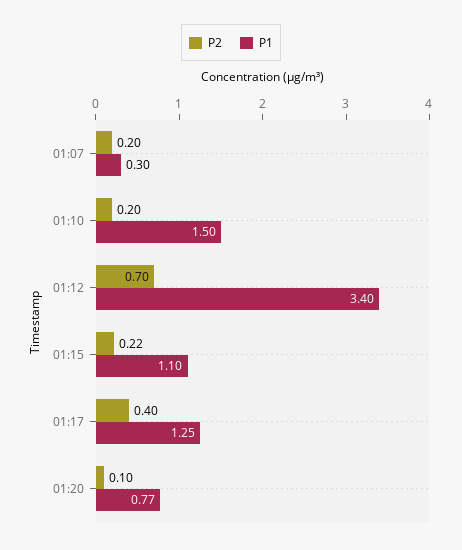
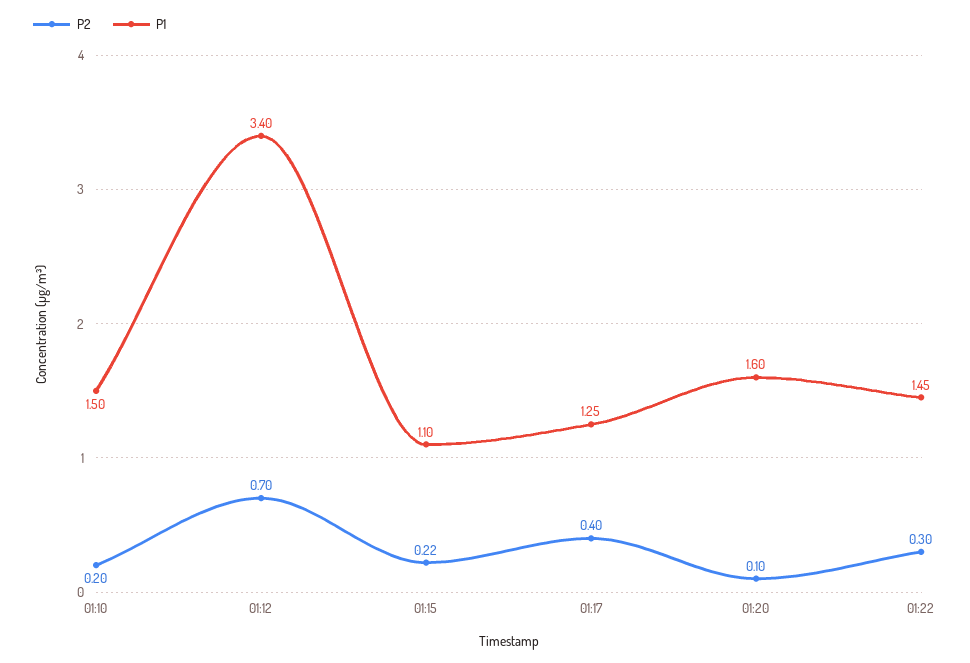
P2, 01:07: 0.2 -> none
P1, 01:07: 0.3 -> none
P1, 01:20: 0.77 -> 1.6
P2, 01:22: none -> 0.3
P1, 01:22: none -> 1.45

